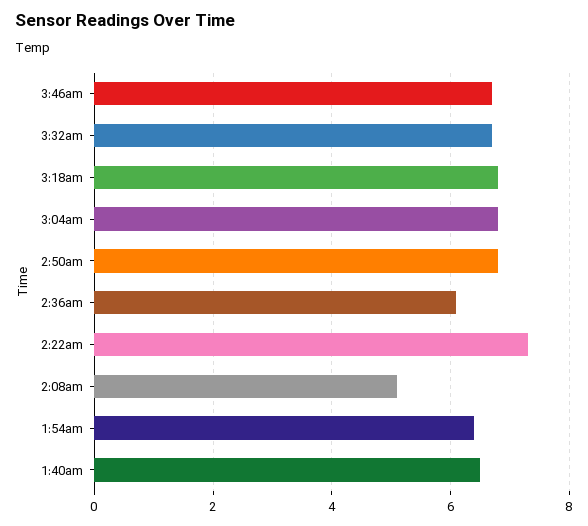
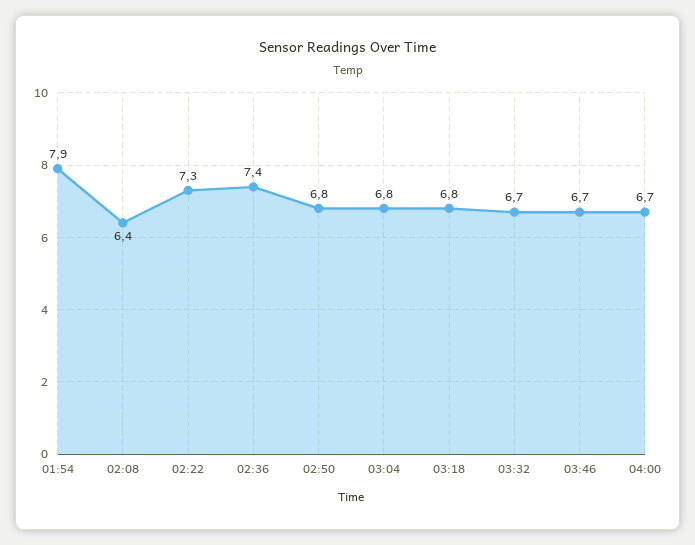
2:36am: 6 -> 7.4
2:08am: 5 -> 6.4
1:54am: 6.5 -> 7.9
1:40am: 6.5 -> none
04:00: none -> 6.7

